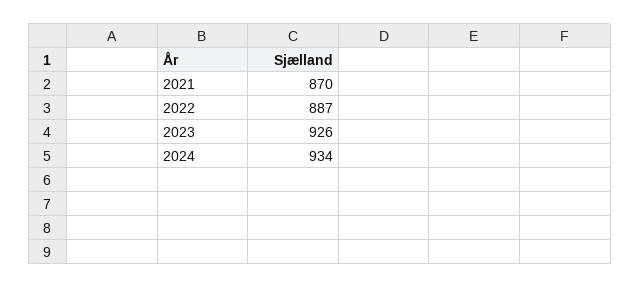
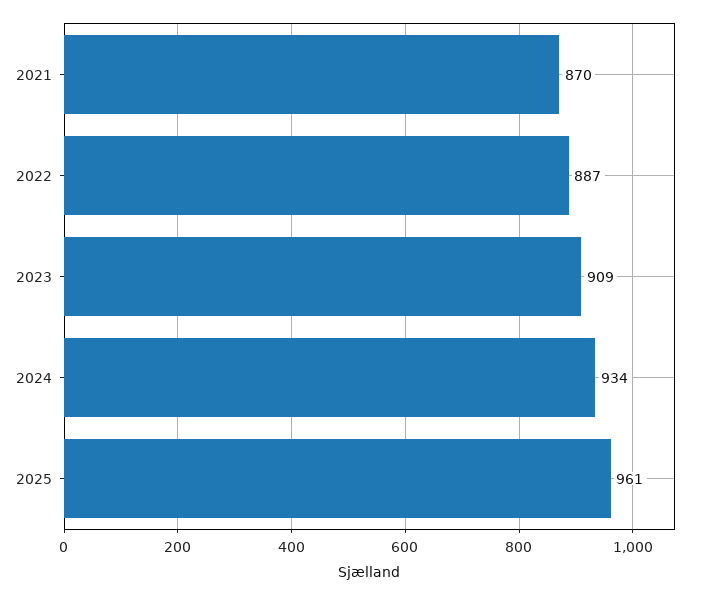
2023: 926 -> 909
2025: none -> 961

